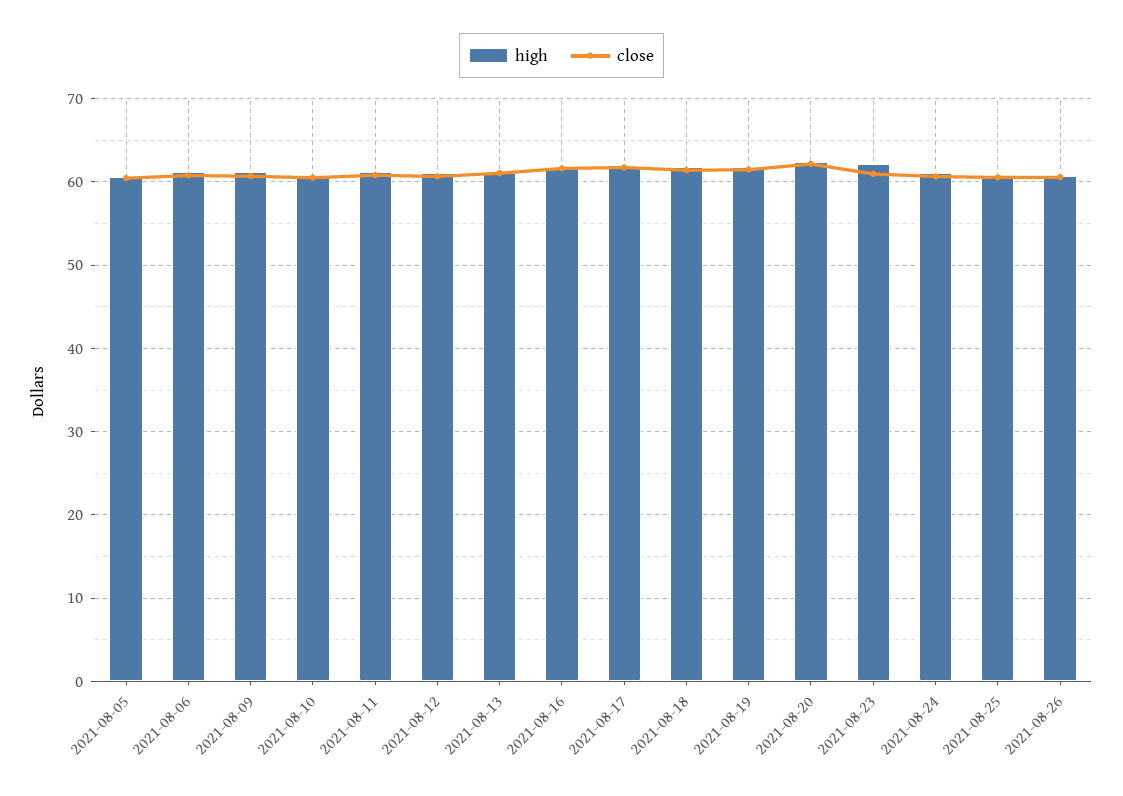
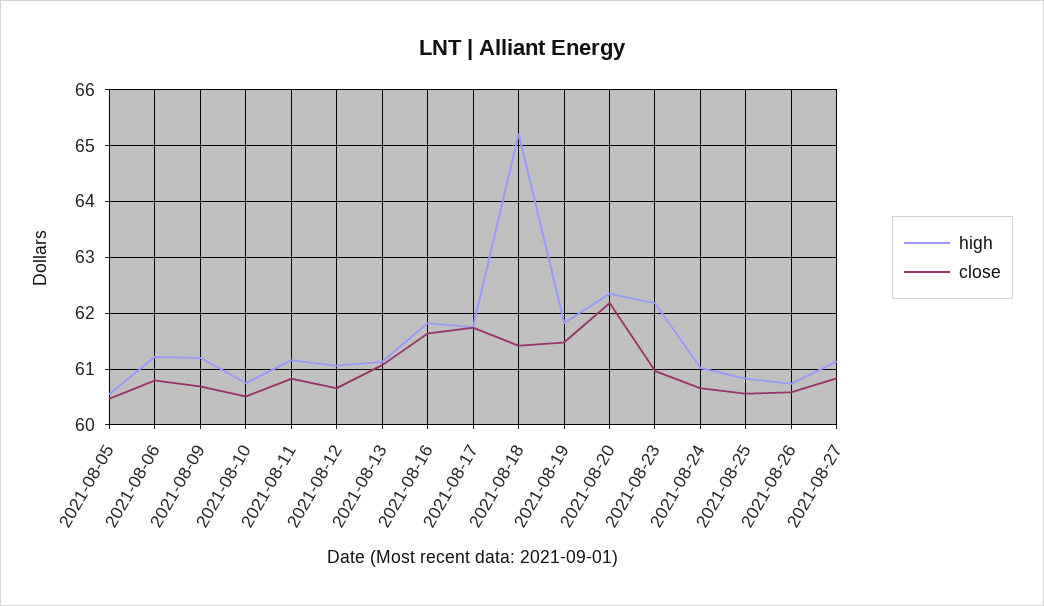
high, 2021-08-18: 62 -> 65.2
high, 2021-08-27: none -> 61.2
close, 2021-08-27: none -> 60.8

